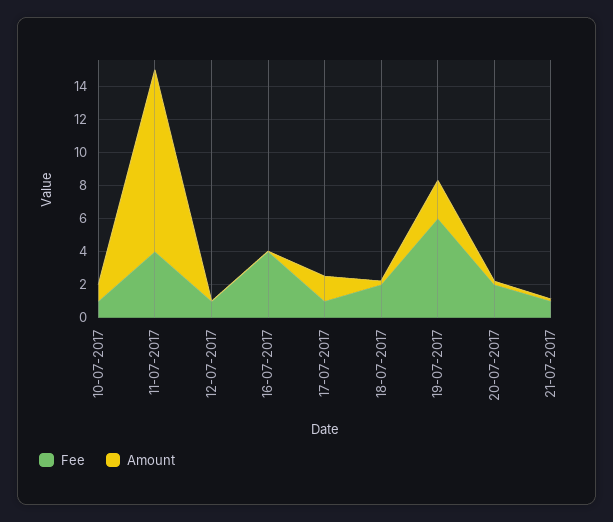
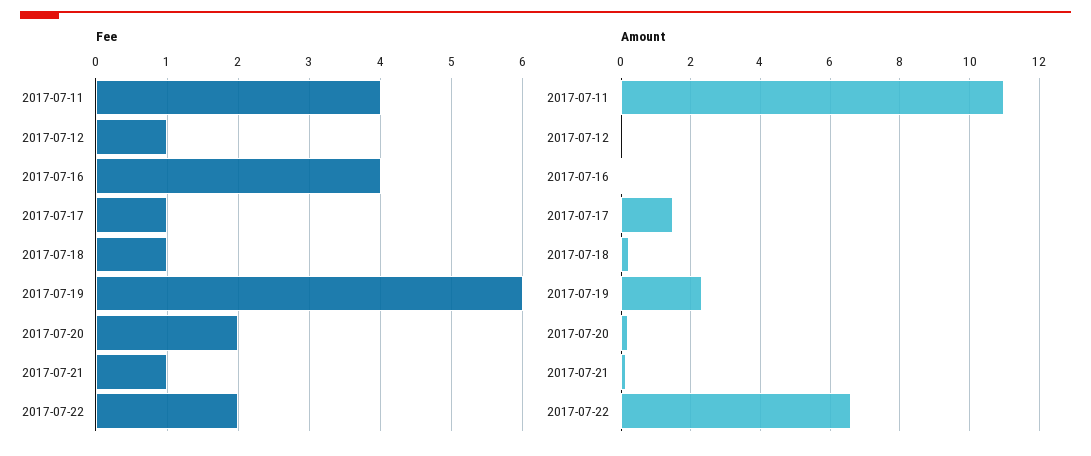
Fee, 10-07-2017: 1 -> none
Amount, 10-07-2017: 1 -> none
Fee, 18-07-2017: 2 -> 1
Fee, 2017-07-22: none -> 2
Amount, 2017-07-22: none -> 6.6

